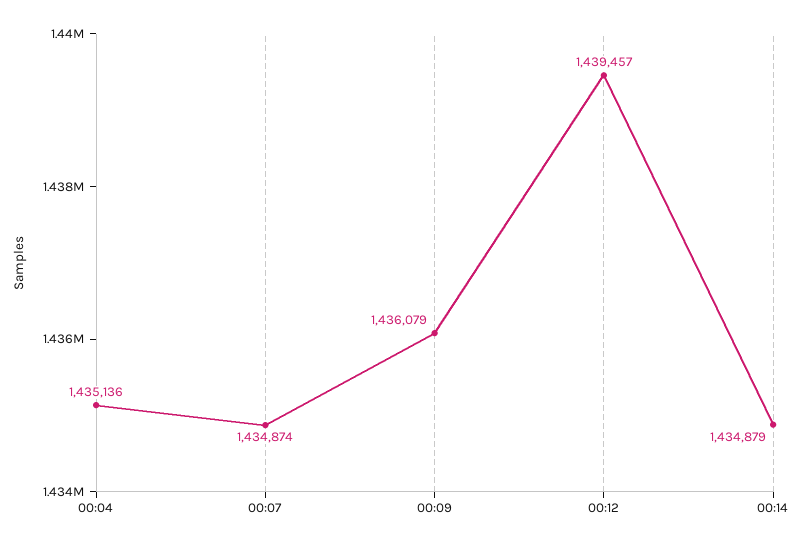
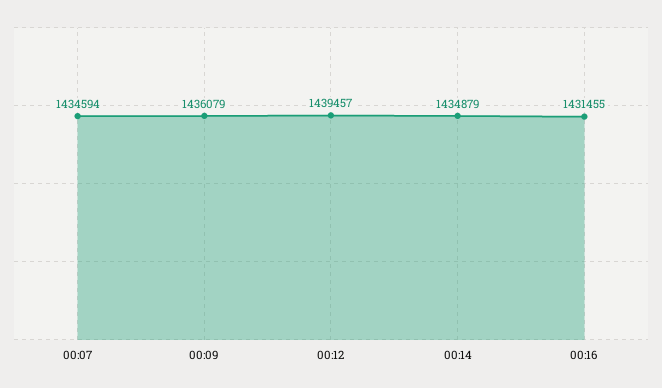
00:04: 1435136 -> none
00:07: 1434874 -> 1434594
00:16: none -> 1431455

